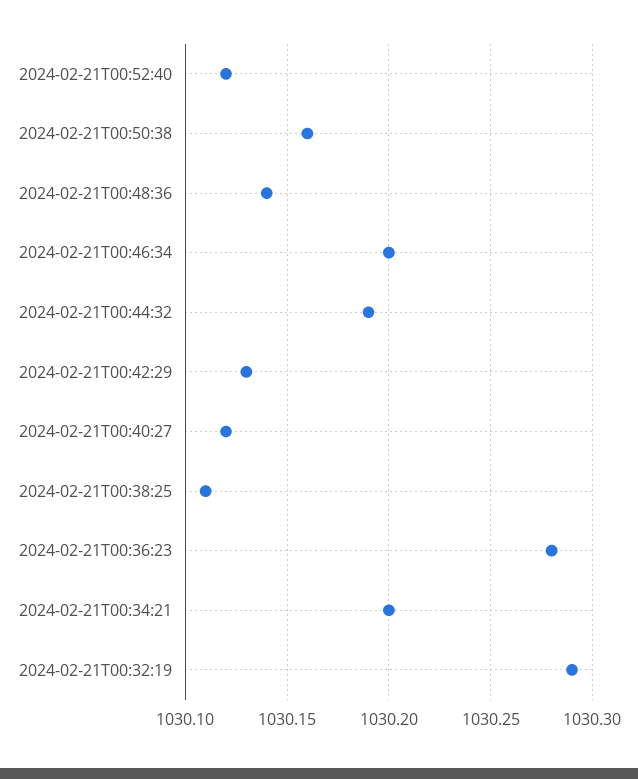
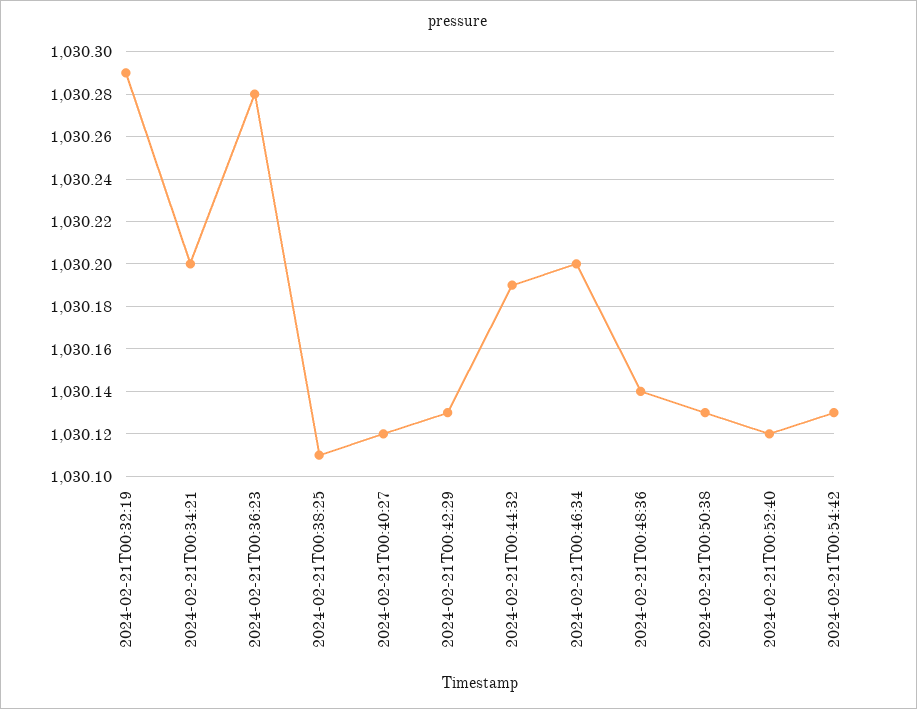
2024-02-21T00:50:38: 1030.16 -> 1030.13
2024-02-21T00:54:42: none -> 1030.13

